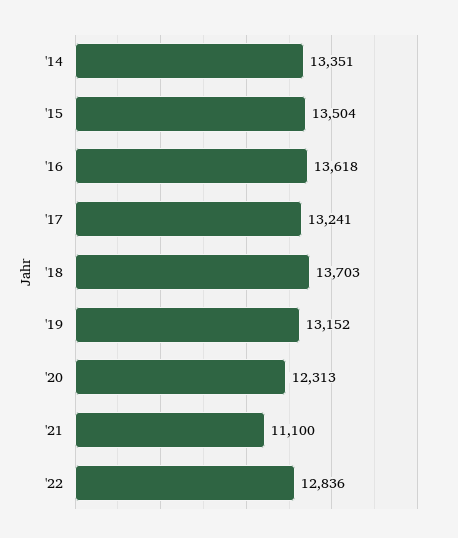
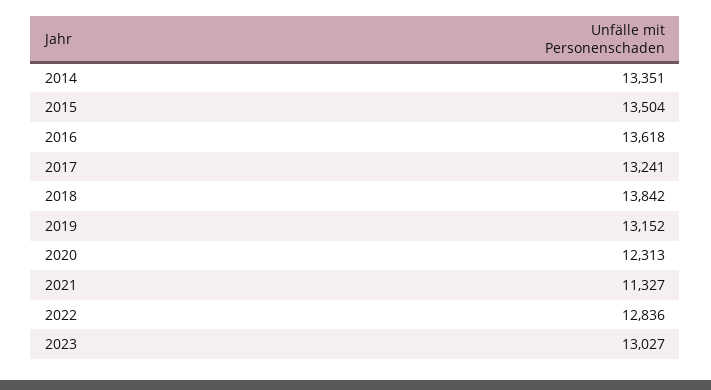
'18: 13703 -> 13842
'21: 11100 -> 11327
2023: none -> 13027

